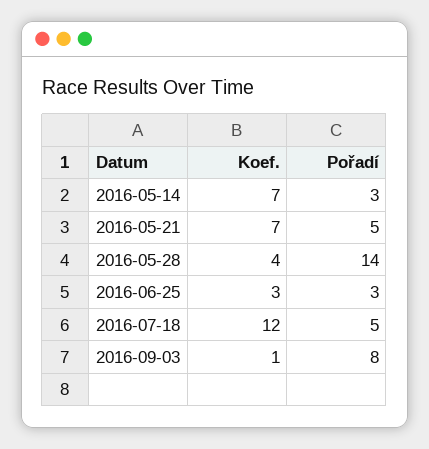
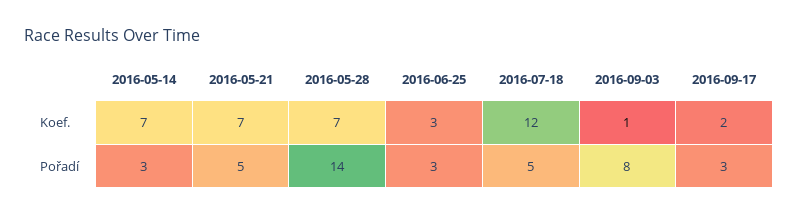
Koef., 2016-05-28: 4 -> 7
Koef., 2016-09-17: none -> 2
Pořadí, 2016-09-17: none -> 3

